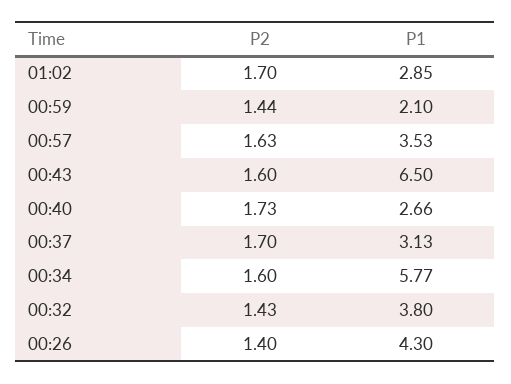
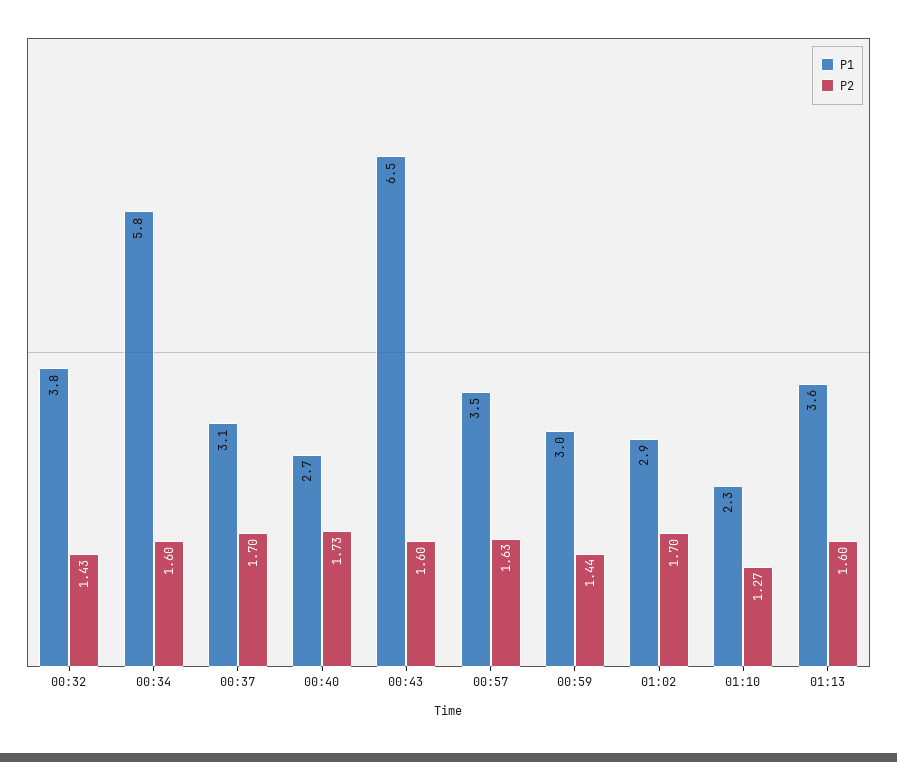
P1, 00:59: 2.1 -> 3
P2, 00:26: 1.4 -> none
P1, 00:26: 4.3 -> none
P1, 01:10: none -> 2.3
P2, 01:10: none -> 1.27
P1, 01:13: none -> 3.6
P2, 01:13: none -> 1.6

